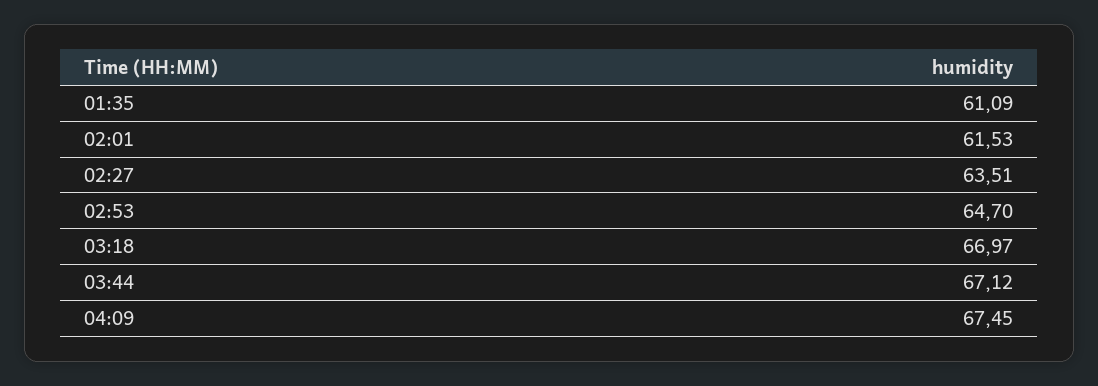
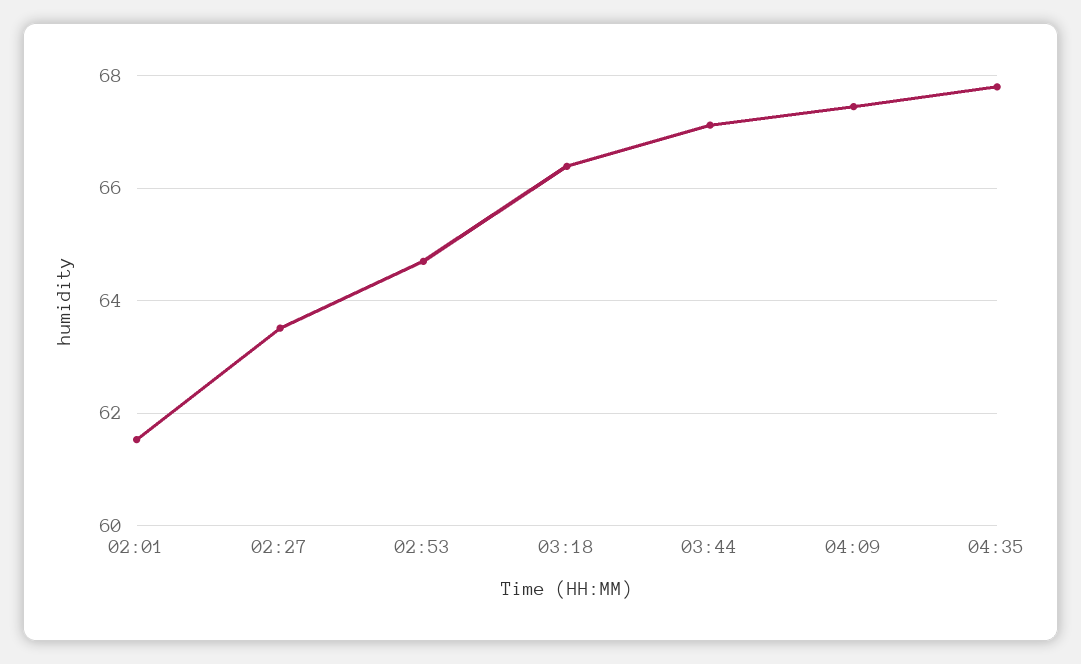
01:35: 61.09 -> none
03:18: 66.97 -> 66.4
04:35: none -> 67.8

